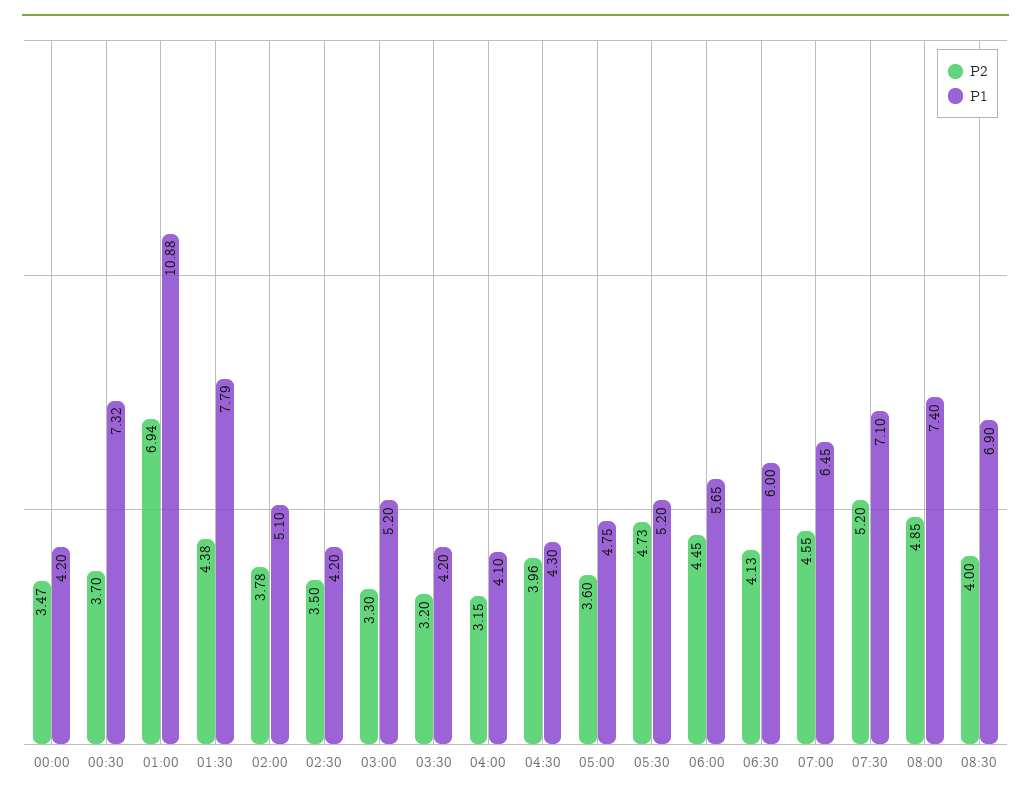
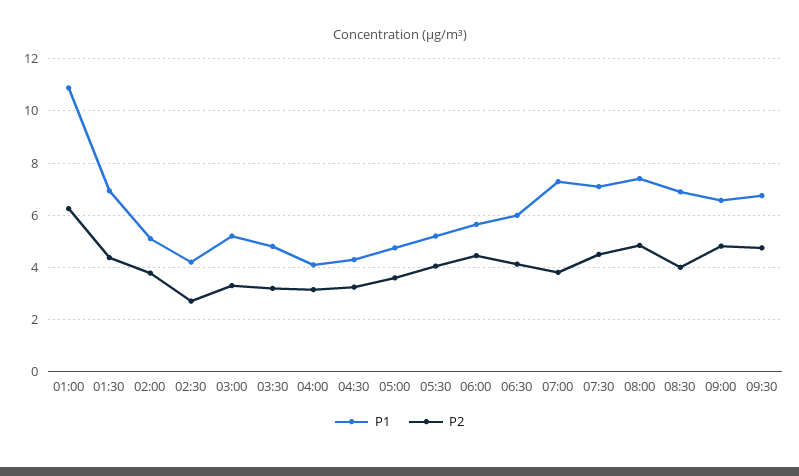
P2, 00:00: 3.47 -> none
P1, 00:00: 4.2 -> none
P2, 00:30: 3.7 -> none
P1, 00:30: 7.32 -> none
P2, 01:00: 6.94 -> 6.25
P1, 01:30: 7.79 -> 7
P2, 02:30: 3.5 -> 2.75
P1, 03:30: 4.2 -> 4.75
P2, 04:30: 3.96 -> 3.25
P2, 05:30: 4.73 -> 4
P2, 07:00: 4.55 -> 3.75
P1, 07:00: 6.45 -> 7.25
P2, 07:30: 5.2 -> 4.5
P1, 09:00: none -> 6.5
P2, 09:00: none -> 4.75
P1, 09:30: none -> 6.75
P2, 09:30: none -> 4.75

